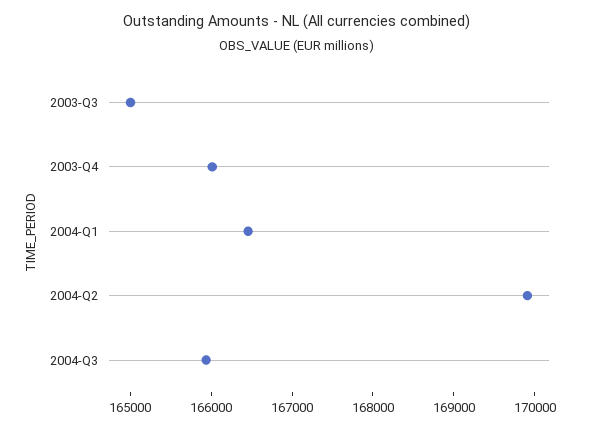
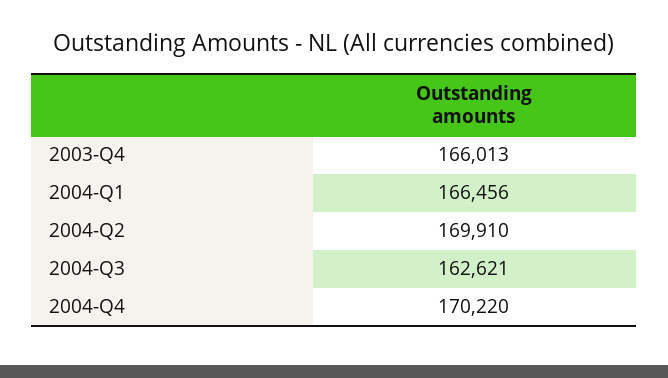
2003-Q3: 165000 -> none
2004-Q3: 166000 -> 162621
2004-Q4: none -> 170220

